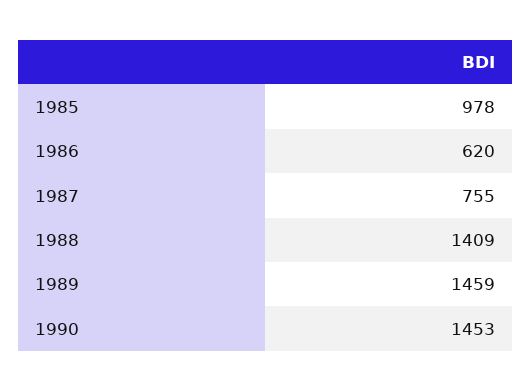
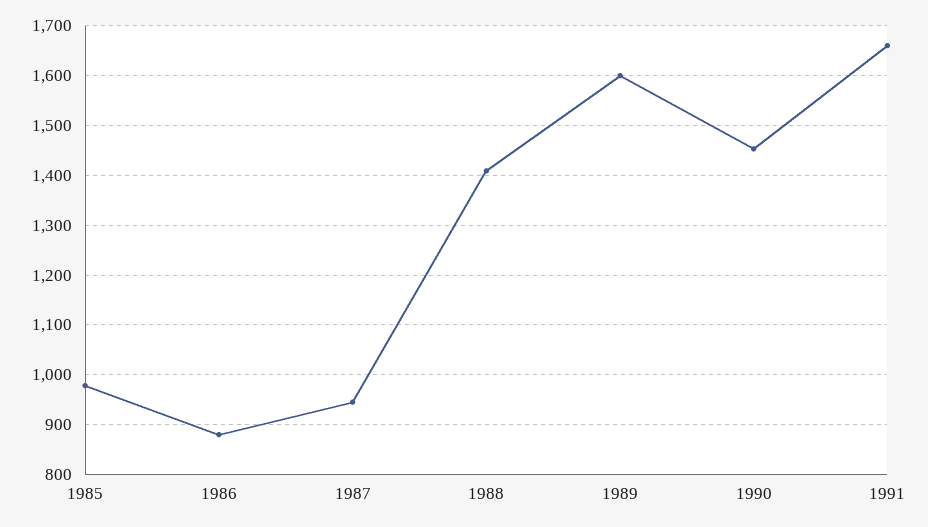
1986: 620 -> 880
1987: 755 -> 940
1989: 1459 -> 1600
1991: none -> 1660

